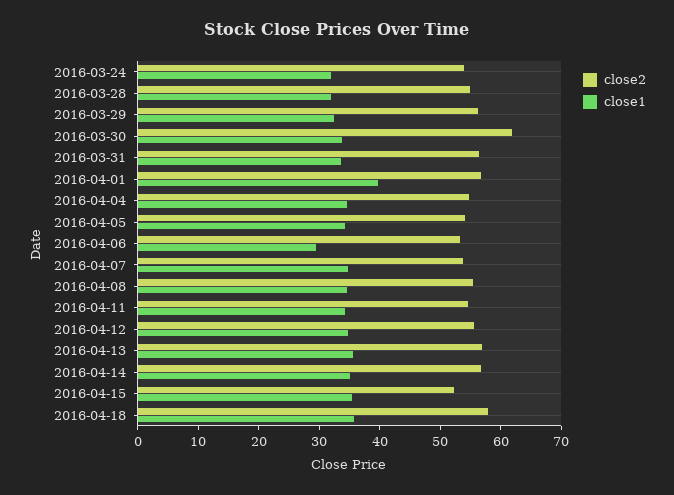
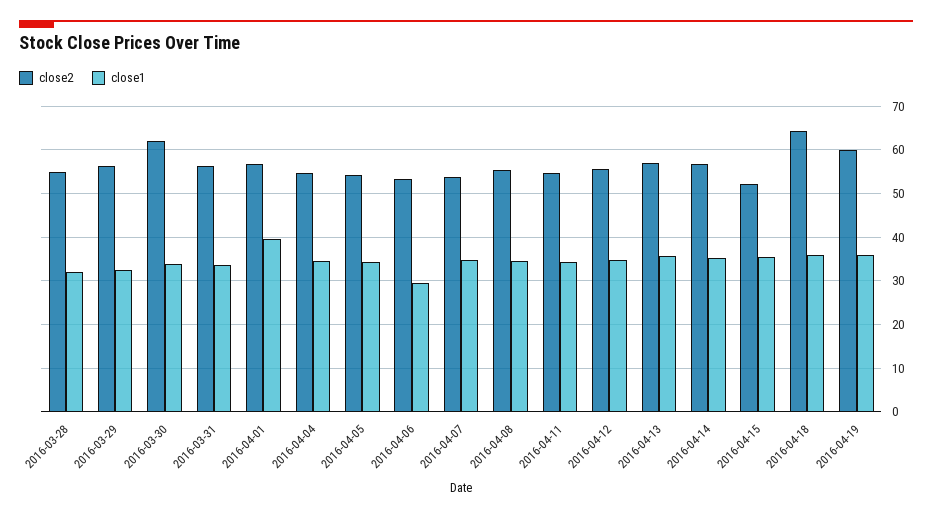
close2, 2016-03-24: 54 -> none
close1, 2016-03-24: 32 -> none
close2, 2016-04-18: 58 -> 64
close2, 2016-04-19: none -> 60
close1, 2016-04-19: none -> 36

